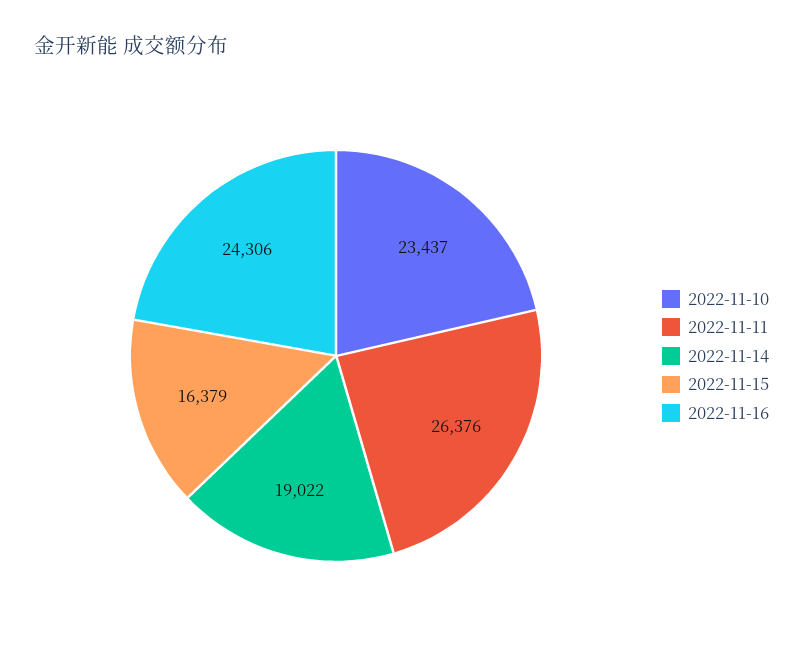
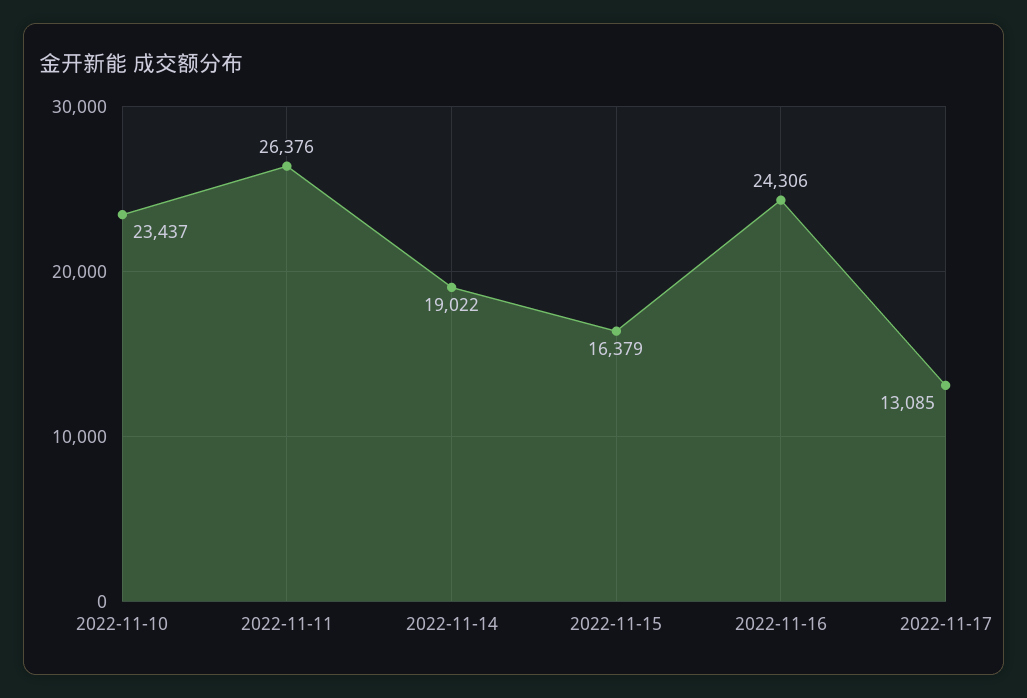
2022-11-17: none -> 13085

